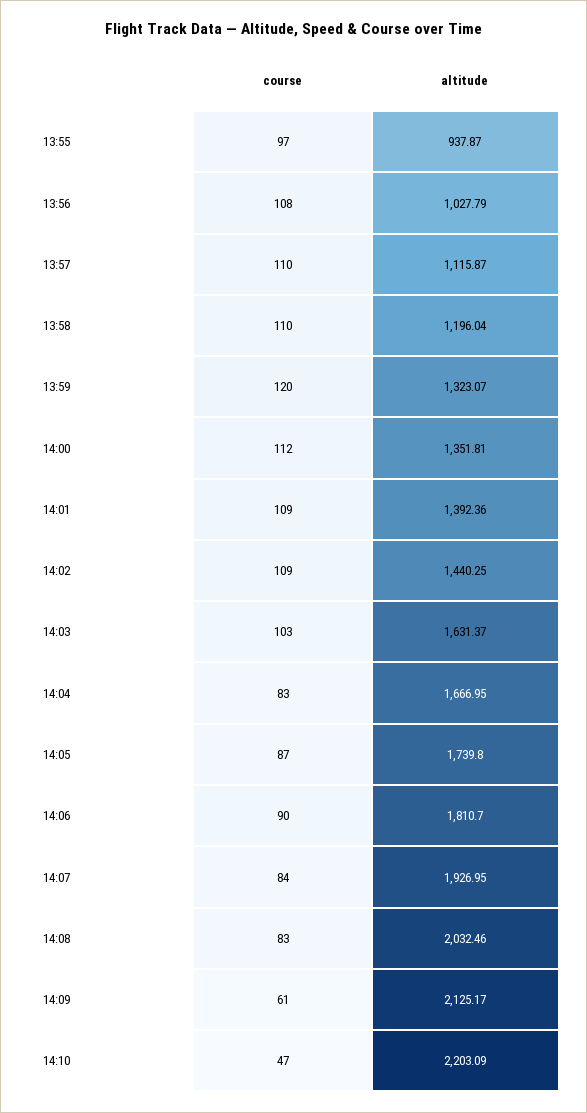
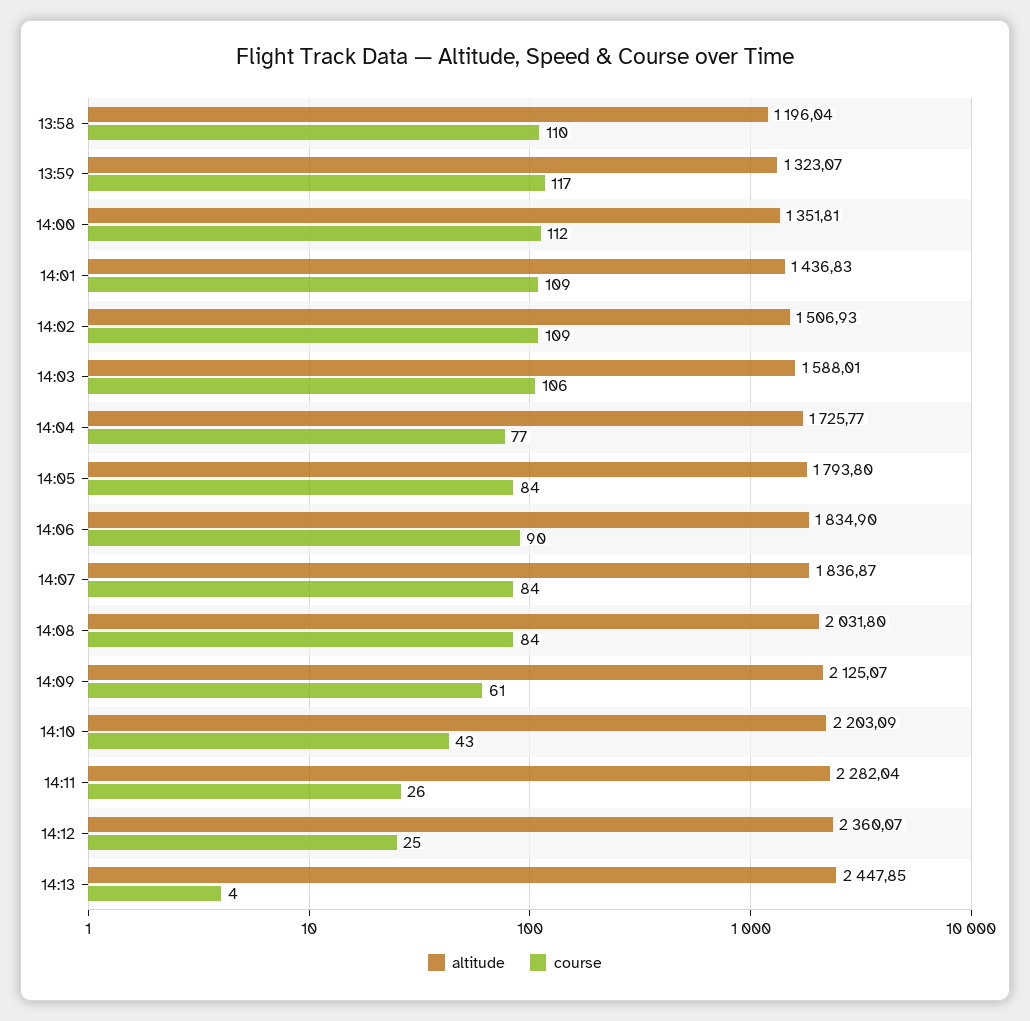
course, 13:55: 97 -> none
altitude, 13:55: 937.87 -> none
course, 13:56: 108 -> none
altitude, 13:56: 1027.79 -> none
course, 13:57: 110 -> none
altitude, 13:57: 1115.87 -> none
course, 13:59: 120 -> 117
altitude, 14:01: 1392.36 -> 1436.83
altitude, 14:02: 1440.25 -> 1506.93
course, 14:03: 103 -> 106
altitude, 14:03: 1631.37 -> 1588.01
course, 14:04: 83 -> 77
altitude, 14:04: 1666.95 -> 1725.77
course, 14:05: 87 -> 84
altitude, 14:05: 1739.8 -> 1793.8
altitude, 14:06: 1810.7 -> 1834.9
altitude, 14:07: 1926.95 -> 1836.87
course, 14:08: 83 -> 84
altitude, 14:08: 2032.46 -> 2031.8
altitude, 14:09: 2125.17 -> 2125.07
course, 14:10: 47 -> 43
altitude, 14:11: none -> 2282.04
course, 14:11: none -> 26
altitude, 14:12: none -> 2360.07
course, 14:12: none -> 25
altitude, 14:13: none -> 2447.85
course, 14:13: none -> 4

